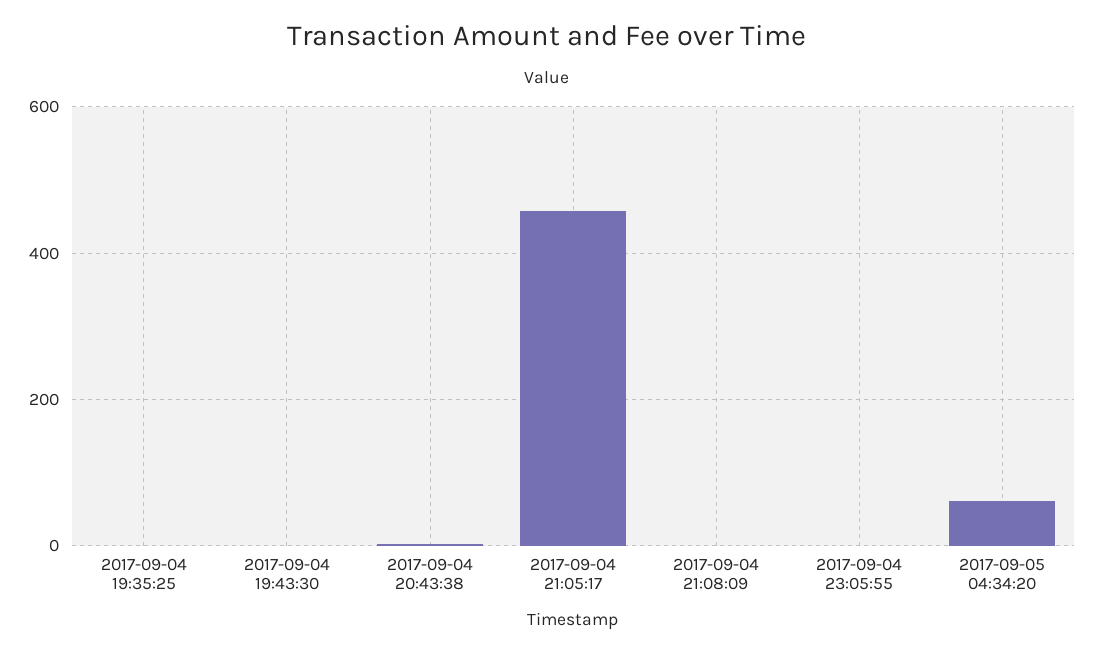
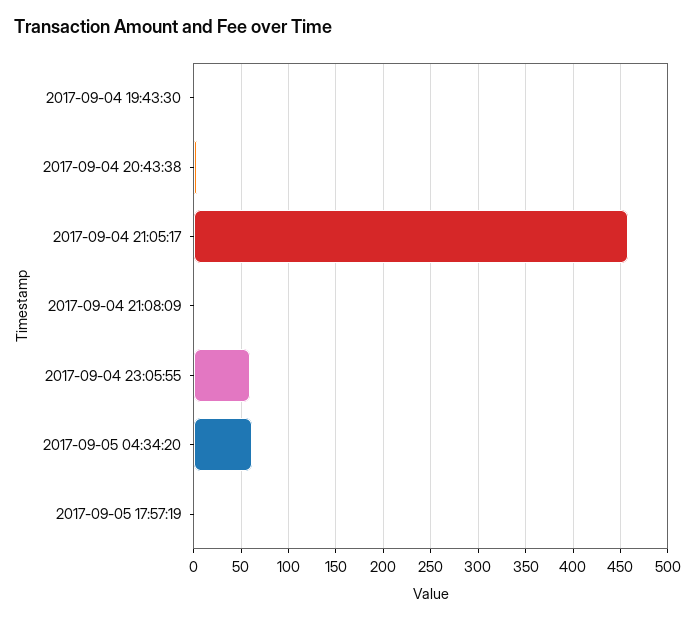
2017-09-04 19:35:25: 0 -> none
2017-09-04 23:05:55: 0 -> 60
2017-09-05 17:57:19: none -> 0

